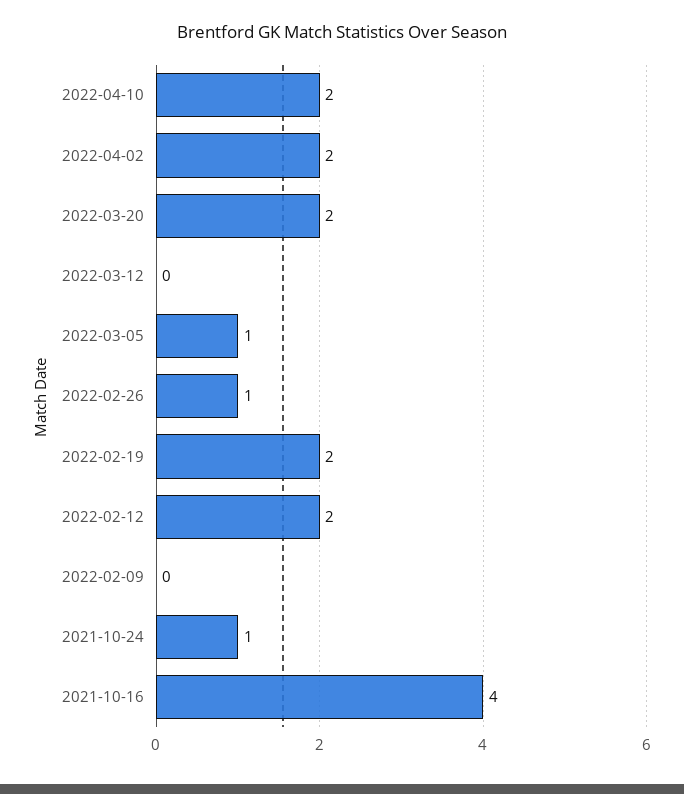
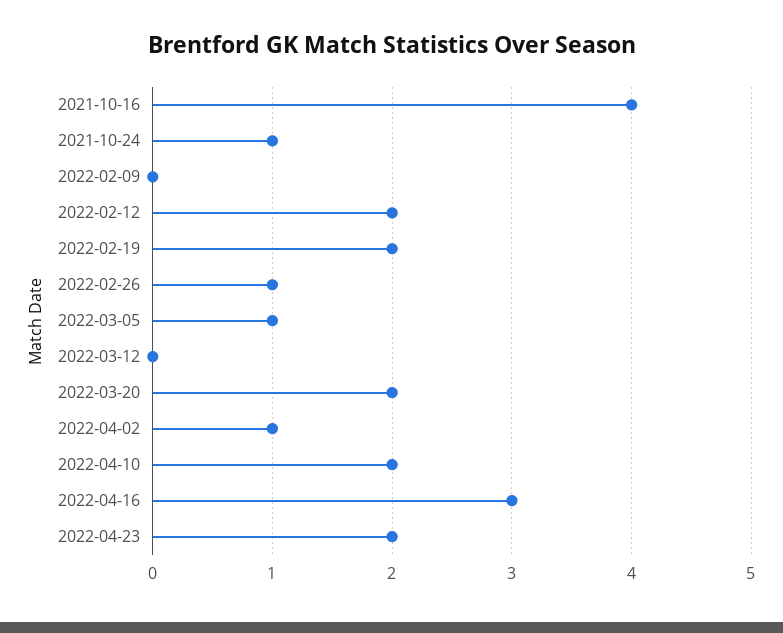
2022-04-02: 2 -> 1
2022-04-16: none -> 3
2022-04-23: none -> 2

